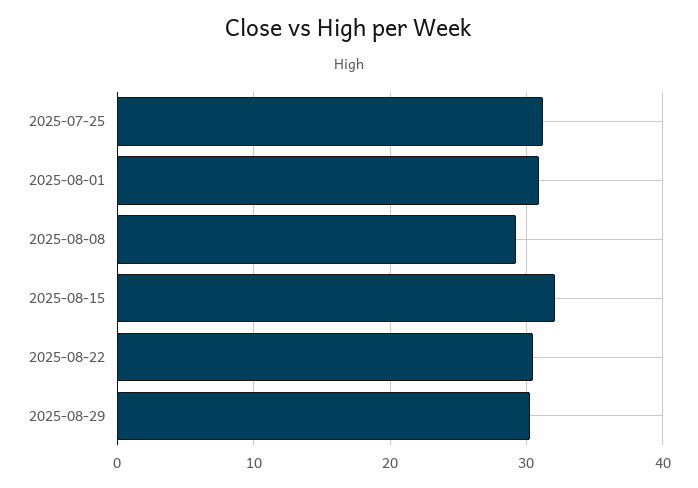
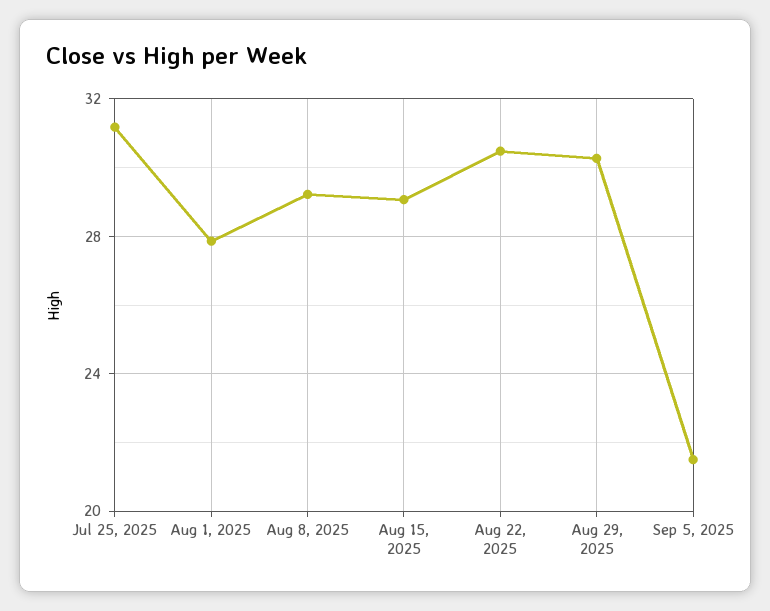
2025-08-01: 31 -> 28
2025-08-15: 32 -> 29
Sep 5, 2025: none -> 21.5

